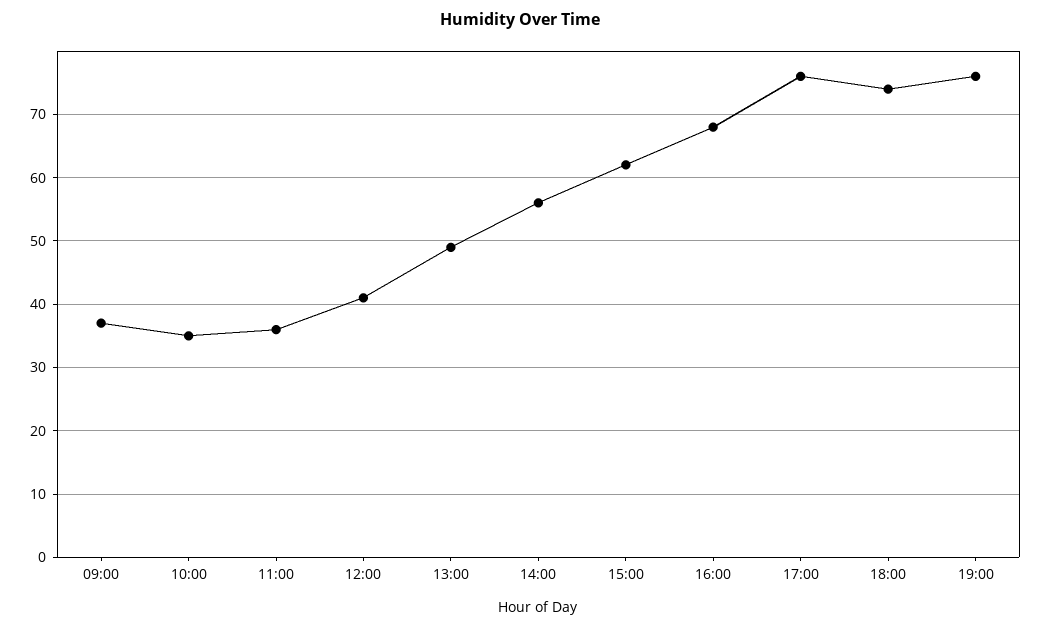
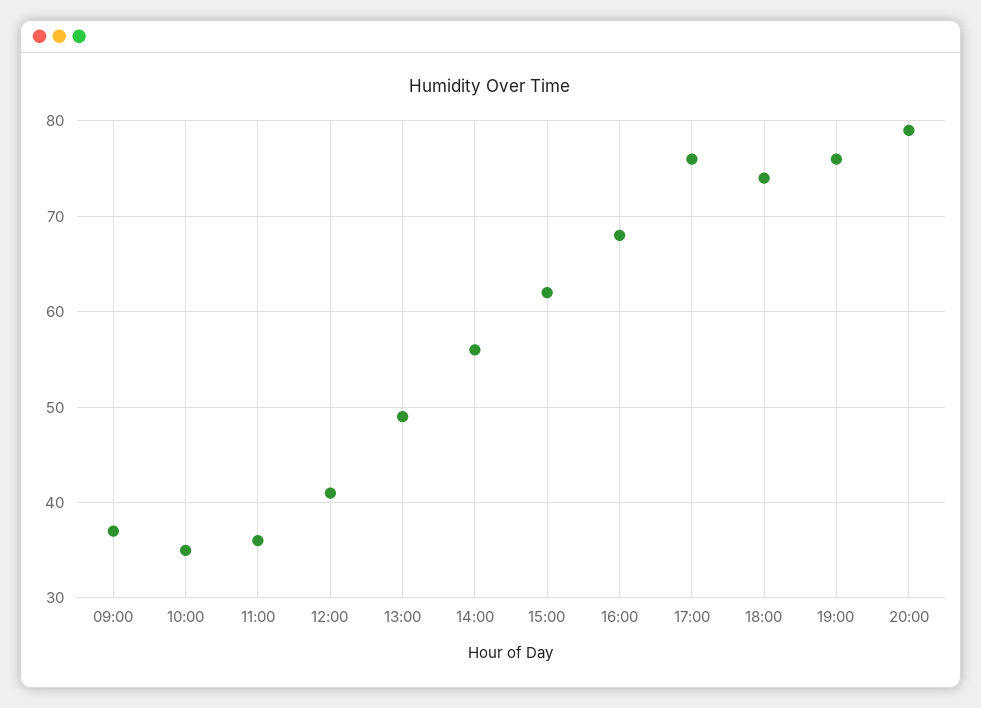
20:00: none -> 79

